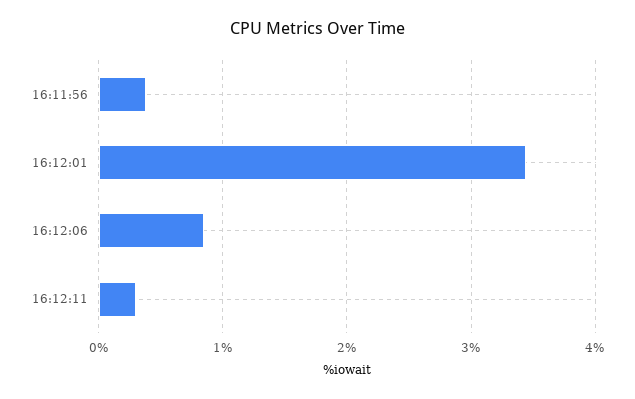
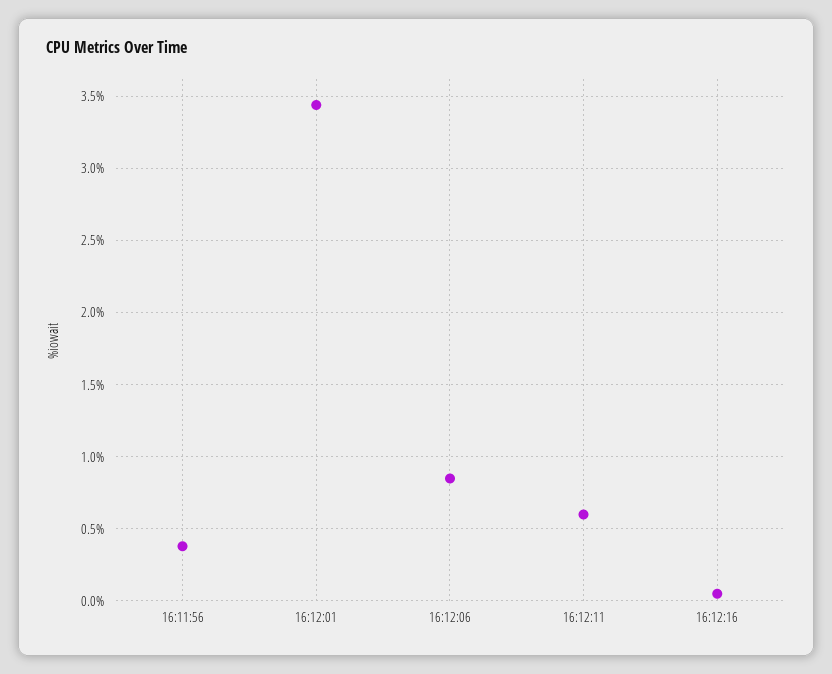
16:12:11: 0.3 -> 0.6
16:12:16: none -> 0.05

